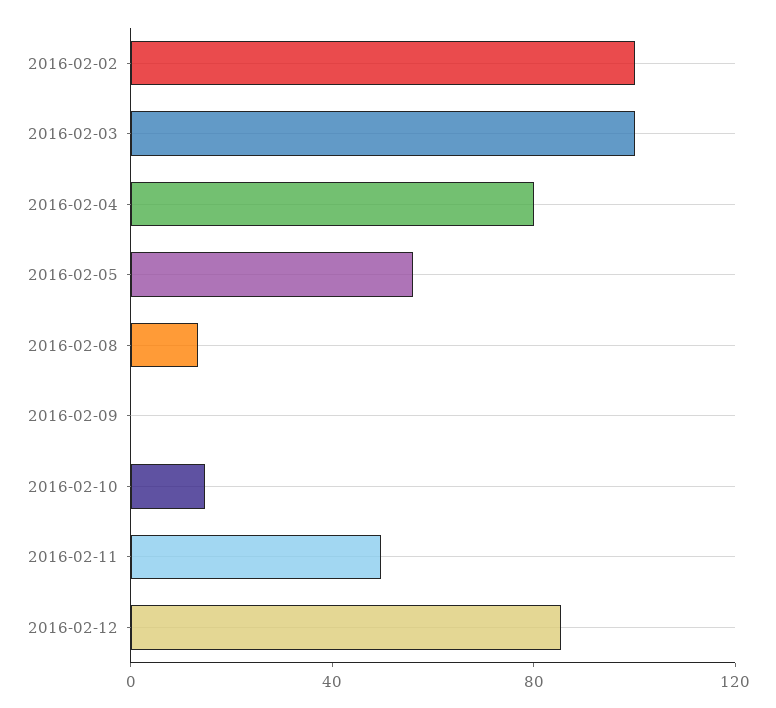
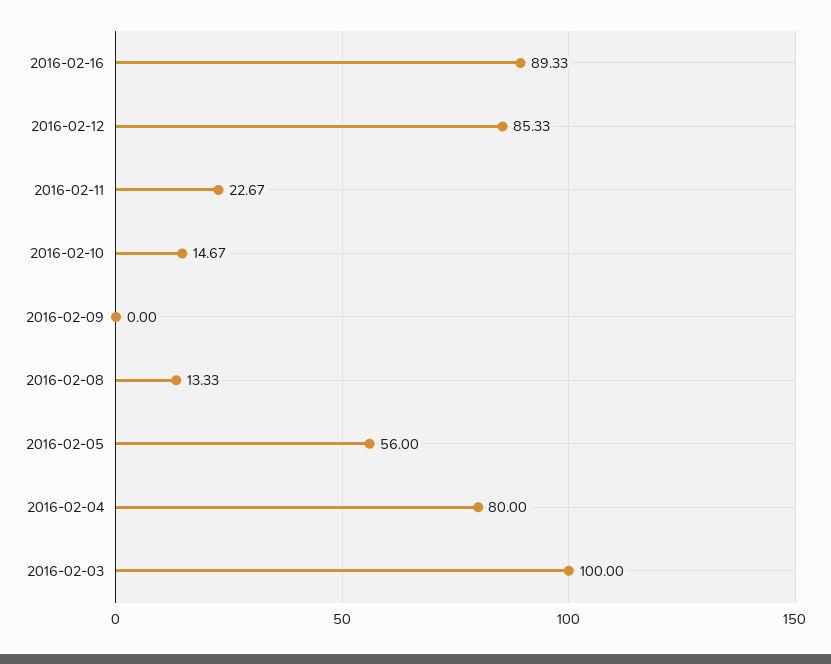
2016-02-02: 100 -> none
2016-02-11: 50 -> 22.67
2016-02-16: none -> 89.33

